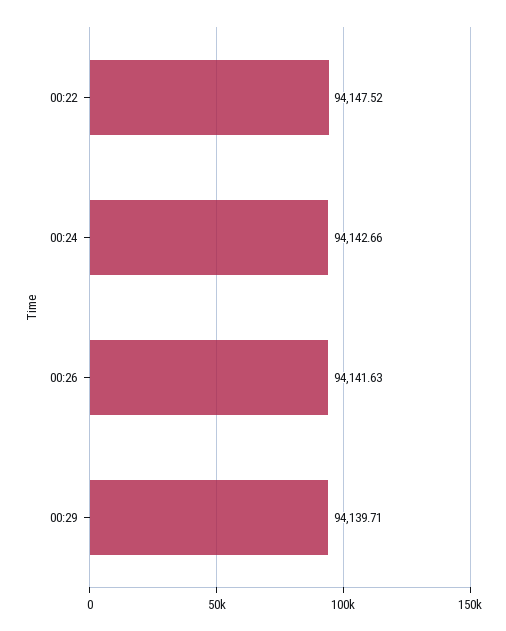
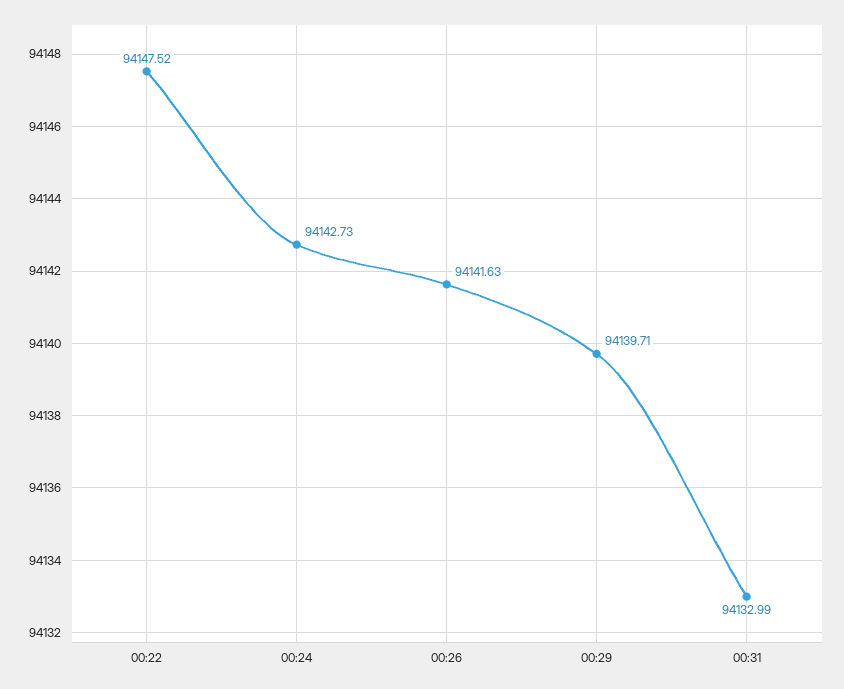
00:24: 94142.66 -> 94142.73
00:31: none -> 94132.99

